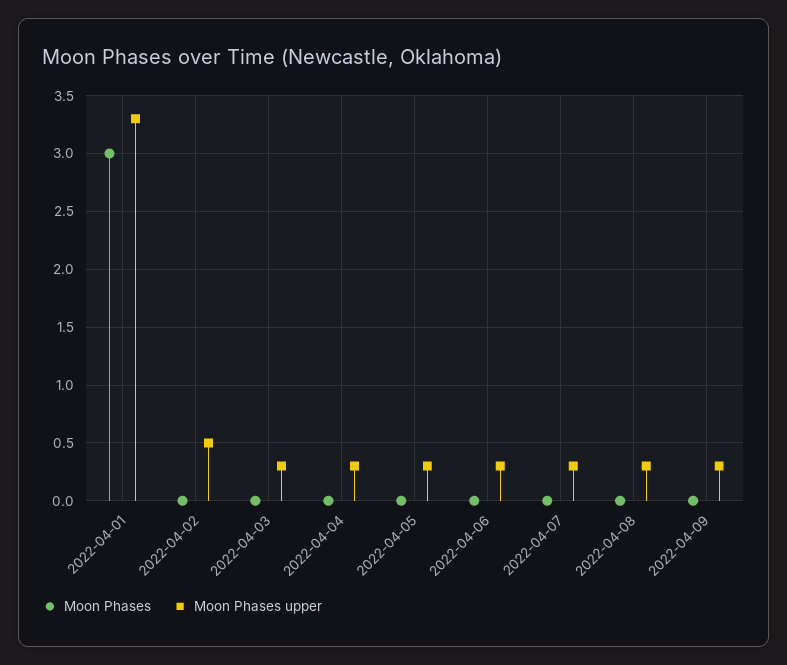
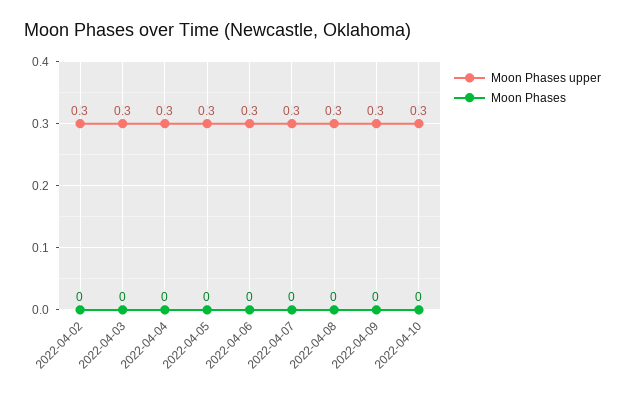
Moon Phases, 2022-04-01: 3 -> none
Moon Phases upper, 2022-04-01: 3.3 -> none
Moon Phases upper, 2022-04-02: 0.5 -> 0.3
Moon Phases upper, 2022-04-10: none -> 0.3
Moon Phases, 2022-04-10: none -> 0

